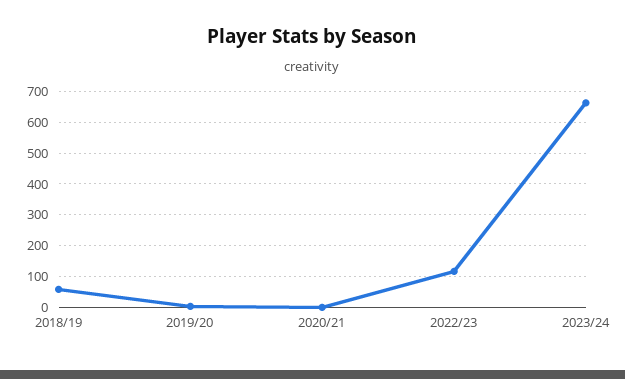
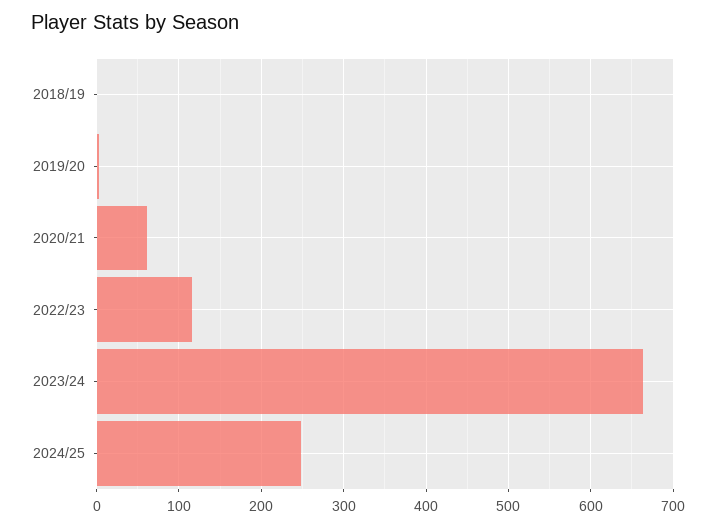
2018/19: 60 -> 0
2020/21: 0 -> 60
2024/25: none -> 250

